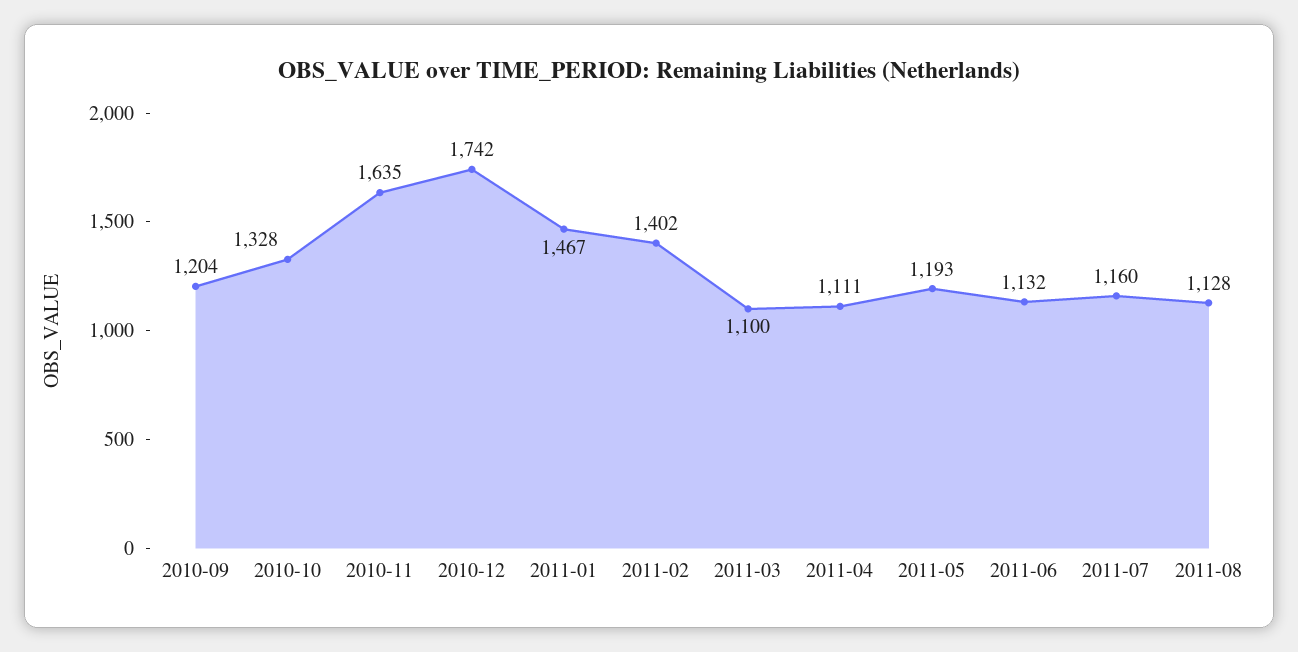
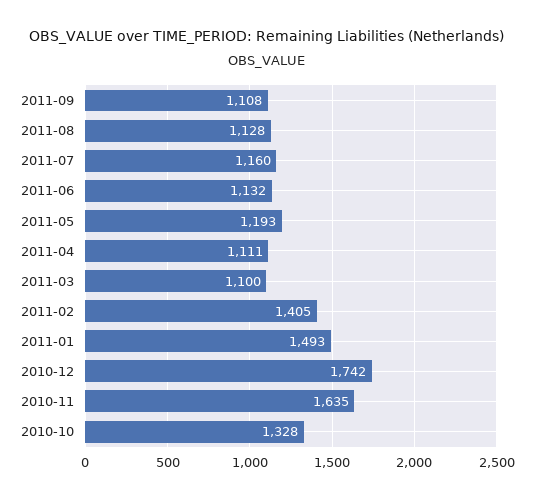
2010-09: 1204 -> none
2011-01: 1467 -> 1493
2011-02: 1402 -> 1405
2011-09: none -> 1108

